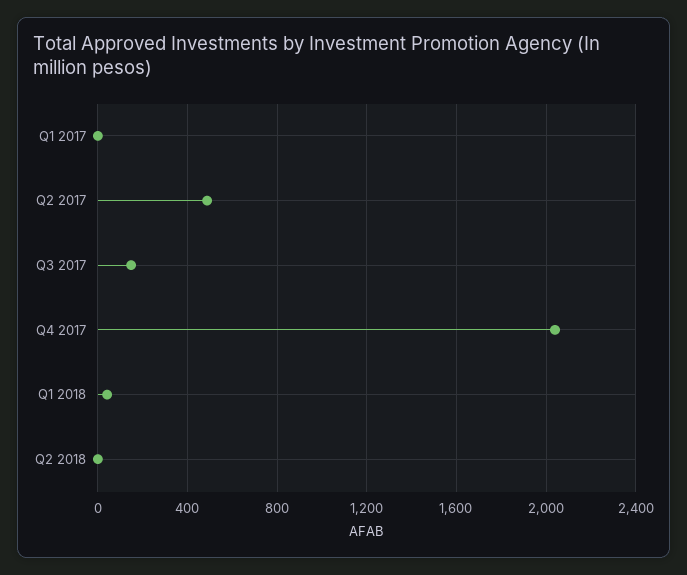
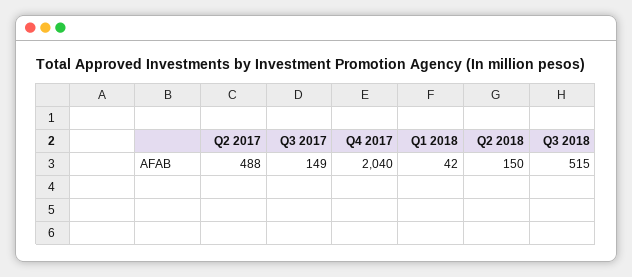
Q1 2017: 0 -> none
Q2 2018: 0 -> 150
Q3 2018: none -> 515

